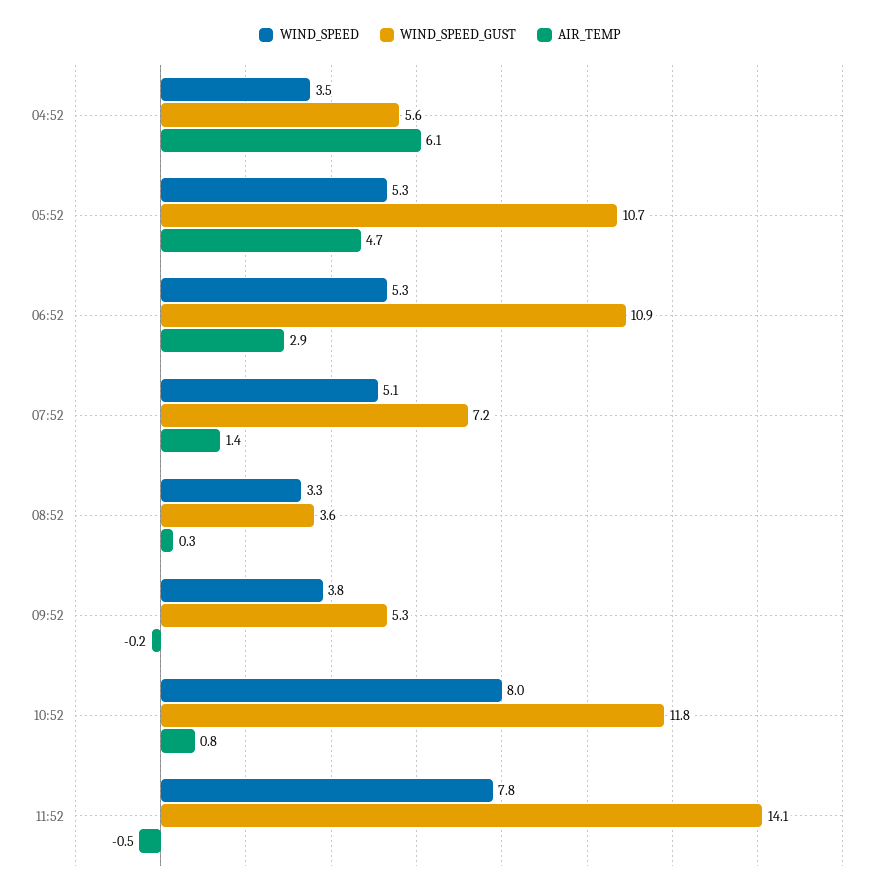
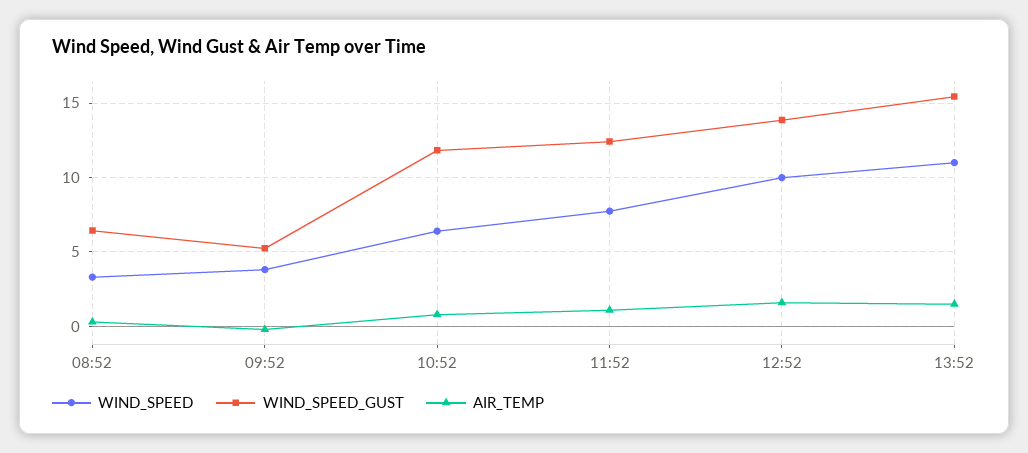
WIND_SPEED, 04:52: 3.5 -> none
WIND_SPEED_GUST, 04:52: 5.6 -> none
AIR_TEMP, 04:52: 6.1 -> none
WIND_SPEED, 05:52: 5.3 -> none
WIND_SPEED_GUST, 05:52: 10.7 -> none
AIR_TEMP, 05:52: 4.7 -> none
WIND_SPEED, 06:52: 5.3 -> none
WIND_SPEED_GUST, 06:52: 10.9 -> none
AIR_TEMP, 06:52: 2.9 -> none
WIND_SPEED, 07:52: 5.1 -> none
WIND_SPEED_GUST, 07:52: 7.2 -> none
AIR_TEMP, 07:52: 1.4 -> none
WIND_SPEED_GUST, 08:52: 3.6 -> 6.5
WIND_SPEED, 10:52: 8 -> 6.5
WIND_SPEED_GUST, 11:52: 14.1 -> 12.5
AIR_TEMP, 11:52: -0.5 -> 1
WIND_SPEED, 12:52: none -> 10
WIND_SPEED_GUST, 12:52: none -> 14
AIR_TEMP, 12:52: none -> 1.5
WIND_SPEED, 13:52: none -> 11
WIND_SPEED_GUST, 13:52: none -> 15.5
AIR_TEMP, 13:52: none -> 1.5

